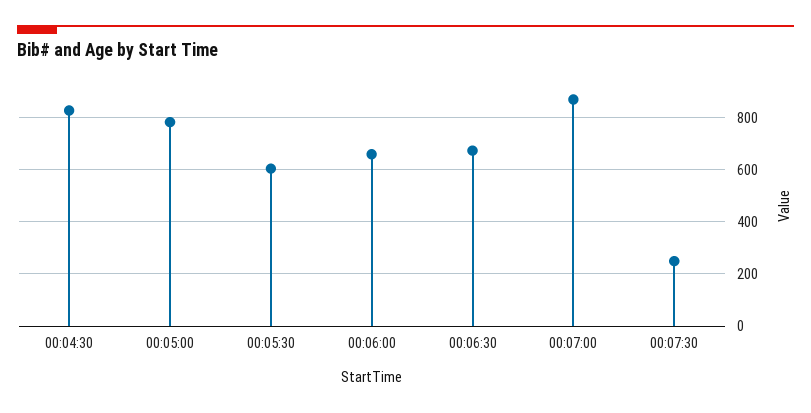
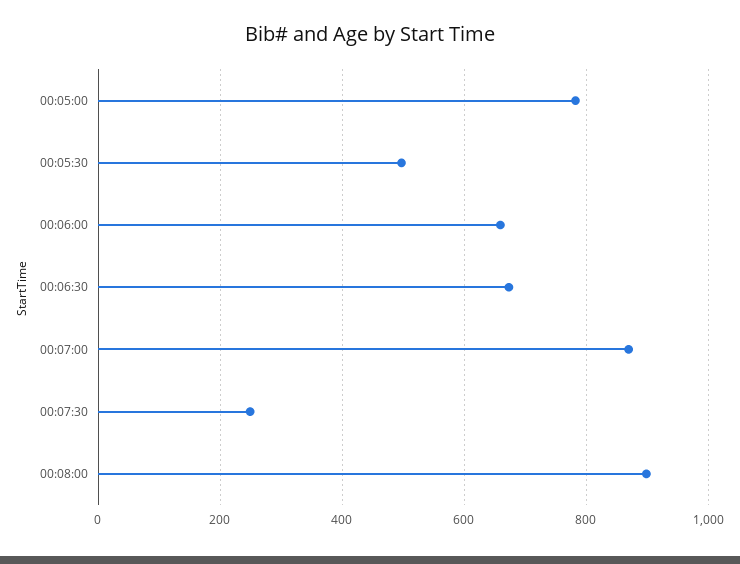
00:04:30: 825 -> none
00:05:30: 600 -> 500
00:08:00: none -> 900

